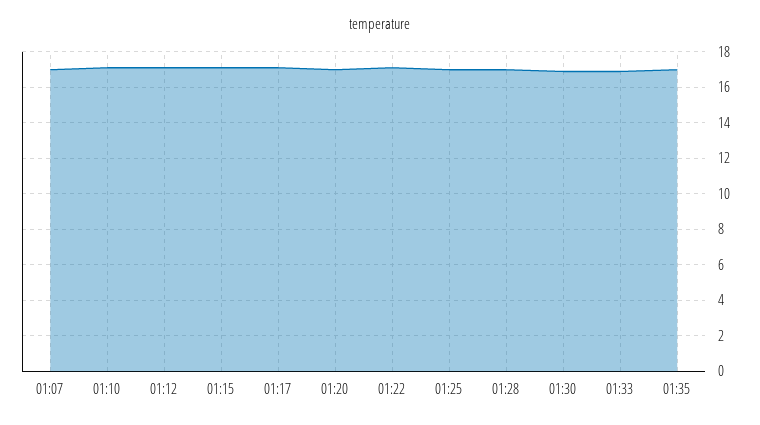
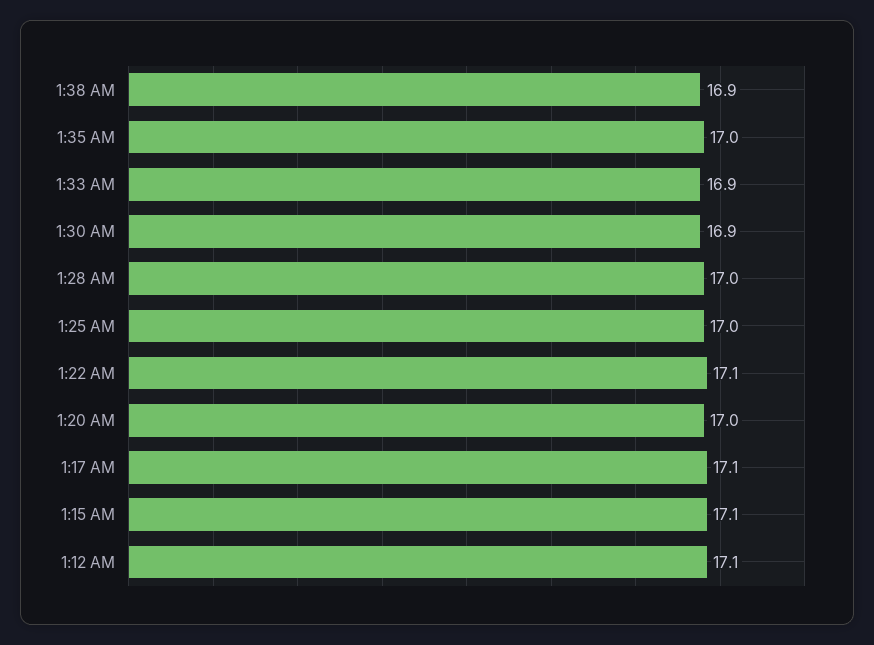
01:07: 17 -> none
01:10: 17 -> none
1:38 AM: none -> 16.9

